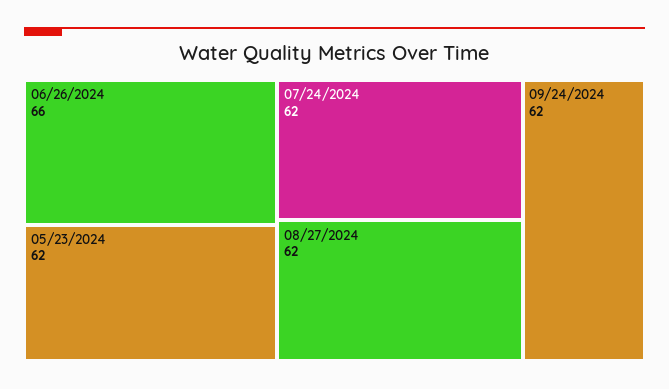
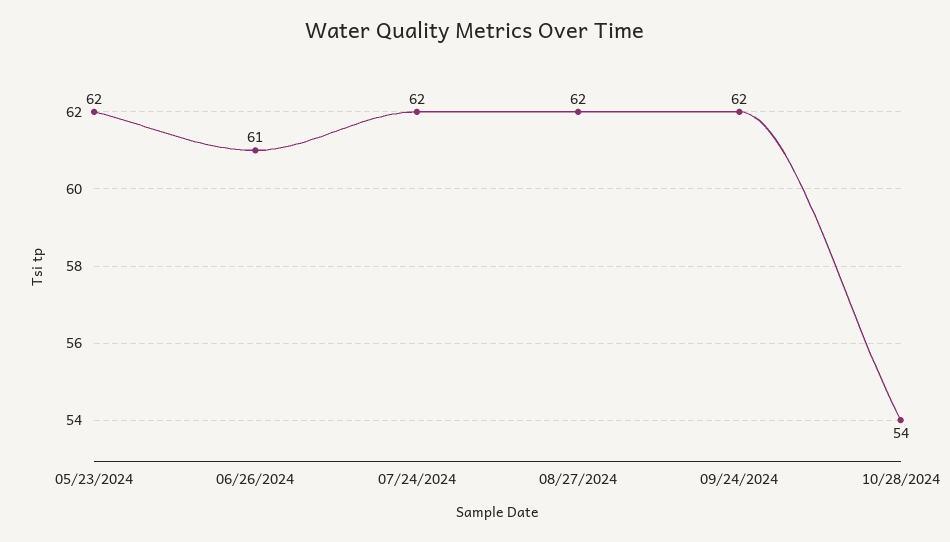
06/26/2024: 66 -> 61
10/28/2024: none -> 54

